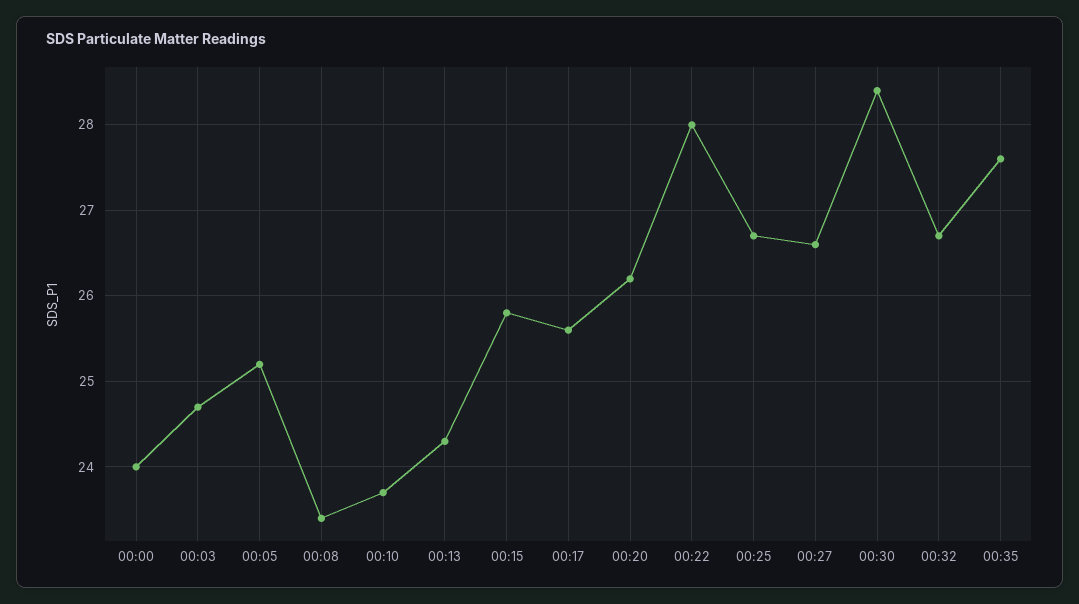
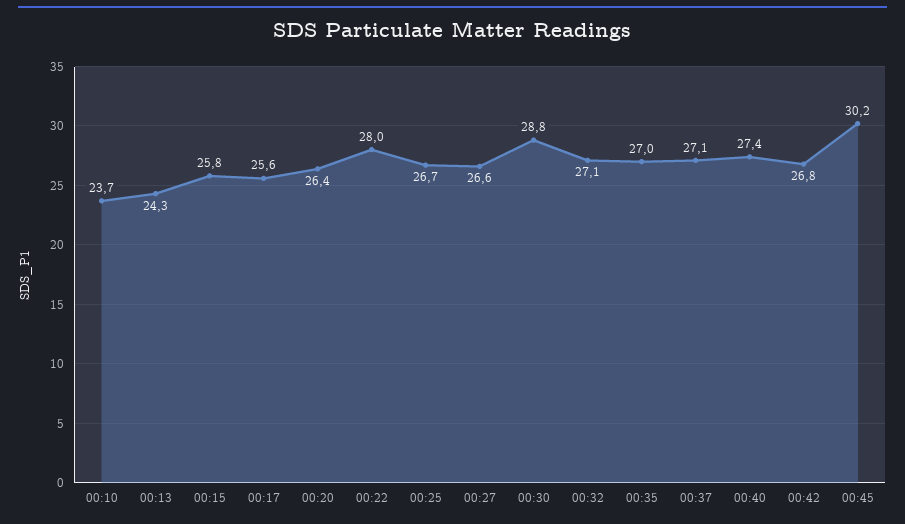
00:00: 24 -> none
00:03: 24.7 -> none
00:05: 25.2 -> none
00:08: 23.4 -> none
00:20: 26.2 -> 26.4
00:30: 28.4 -> 28.8
00:32: 26.7 -> 27.1
00:35: 27.6 -> 27
00:37: none -> 27.1
00:40: none -> 27.4
00:42: none -> 26.8
00:45: none -> 30.2

